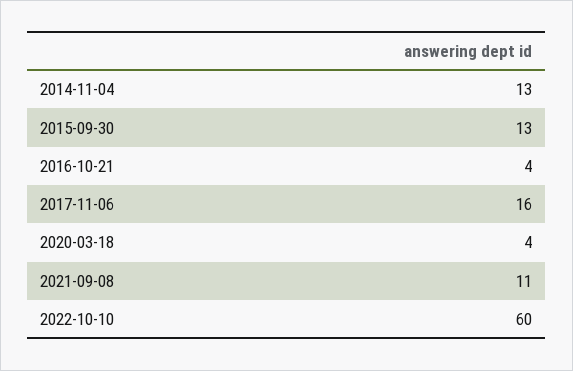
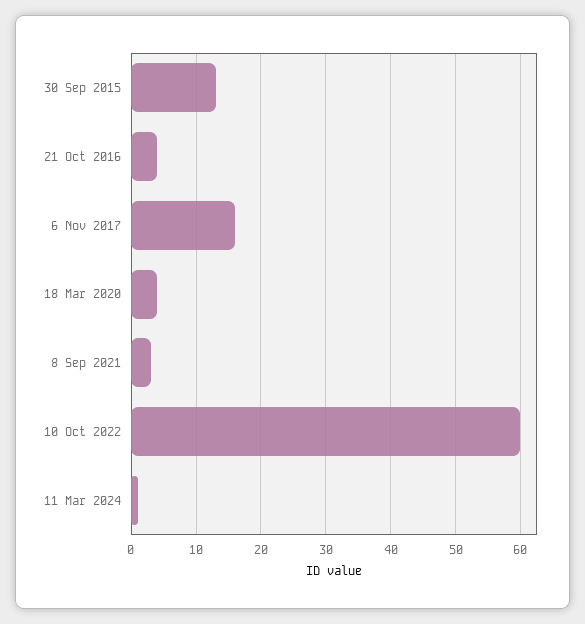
2014-11-04: 13 -> none
2021-09-08: 11 -> 3
11 Mar 2024: none -> 1

